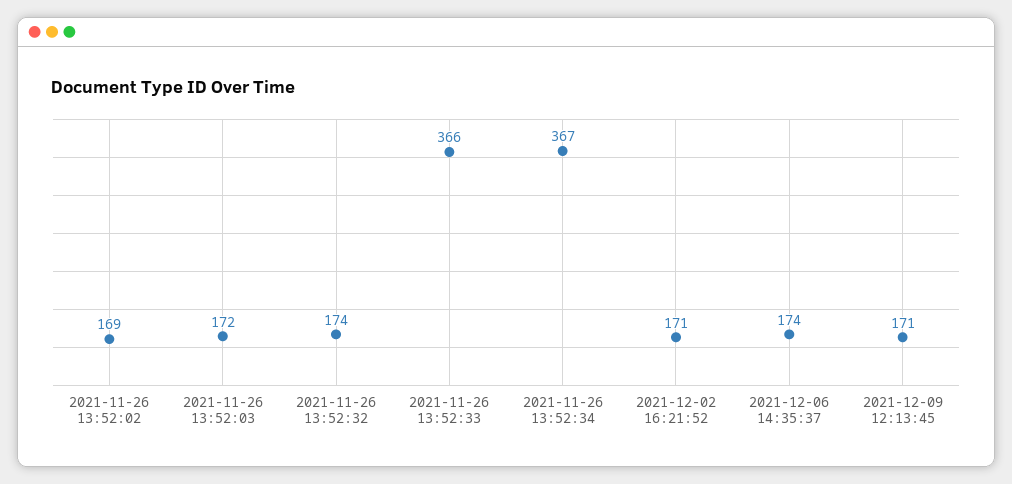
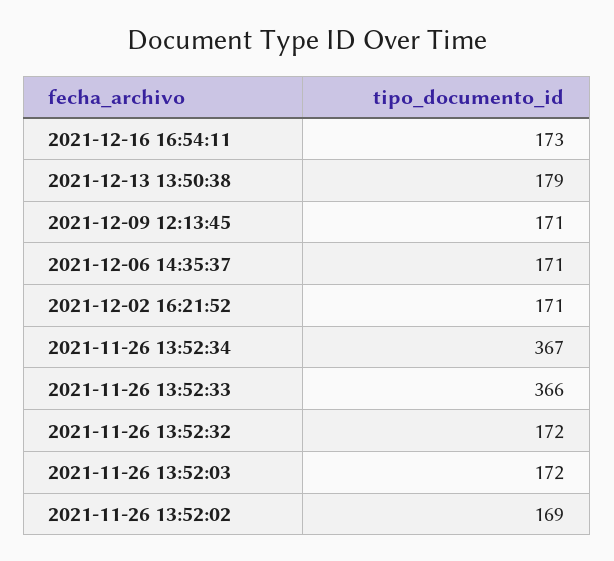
2021-11-26 13:52:32: 174 -> 172
2021-12-06 14:35:37: 174 -> 171
2021-12-16 16:54:11: none -> 173
2021-12-13 13:50:38: none -> 179

